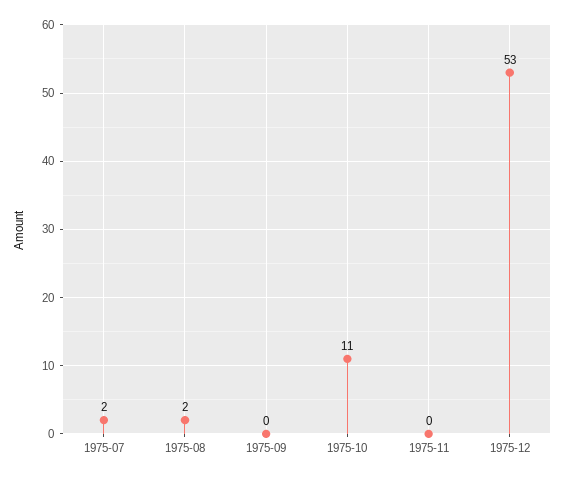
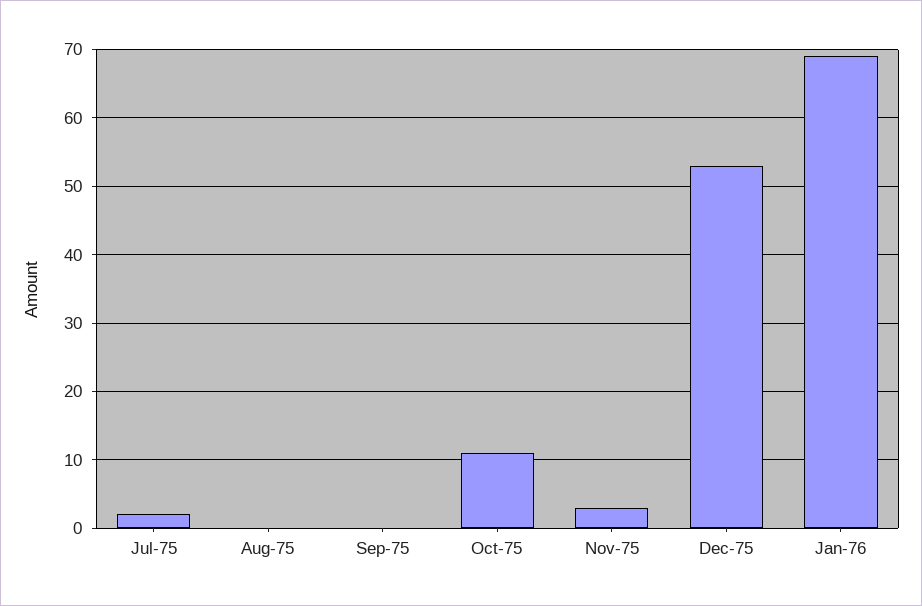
1975-08: 2 -> 0
1975-11: 0 -> 3
Jan-76: none -> 69

